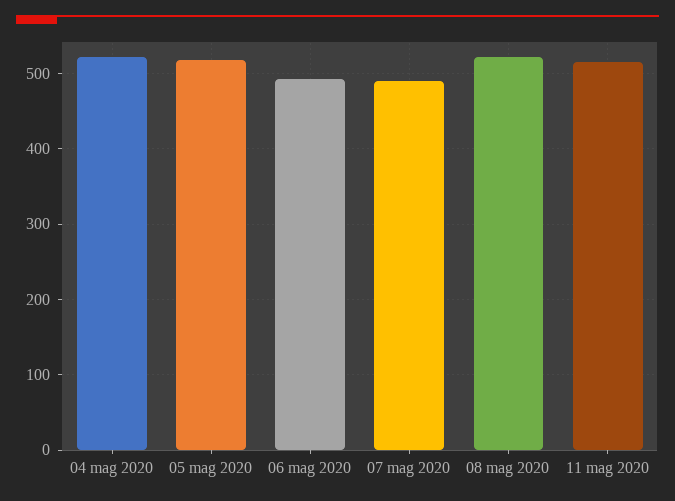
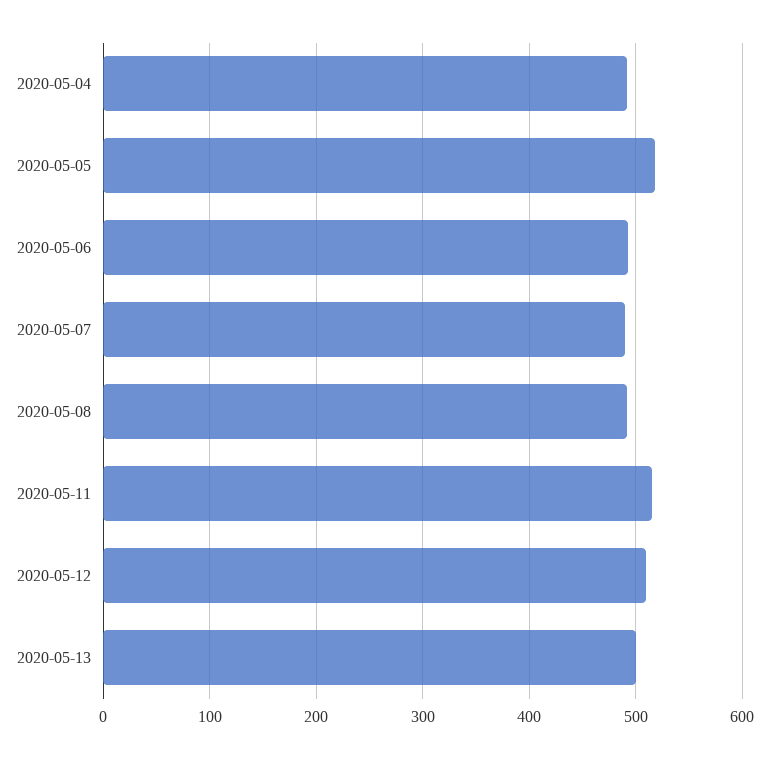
04 mag 2020: 520 -> 490
08 mag 2020: 520 -> 490
2020-05-12: none -> 510
2020-05-13: none -> 500

